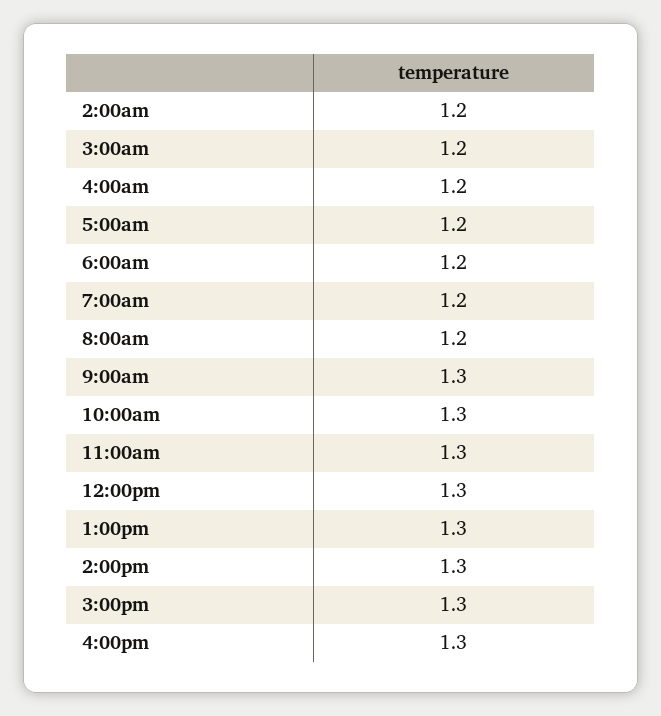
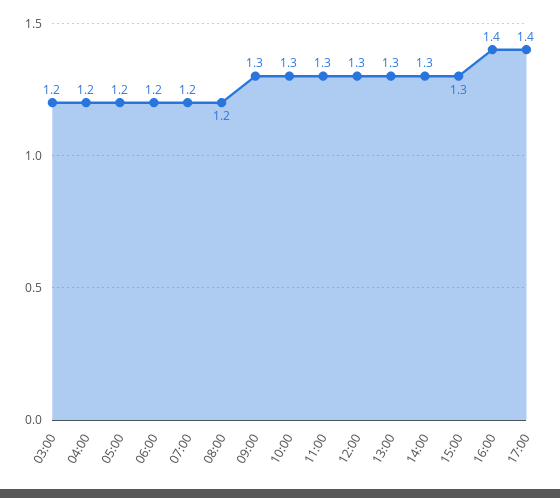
2:00am: 1.2 -> none
4:00pm: 1.3 -> 1.4
17:00: none -> 1.4

